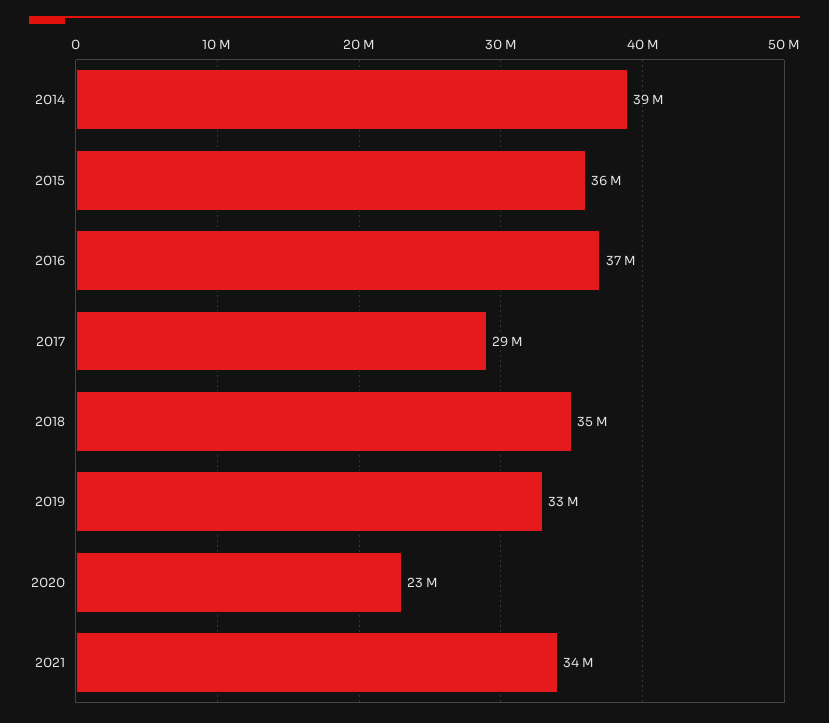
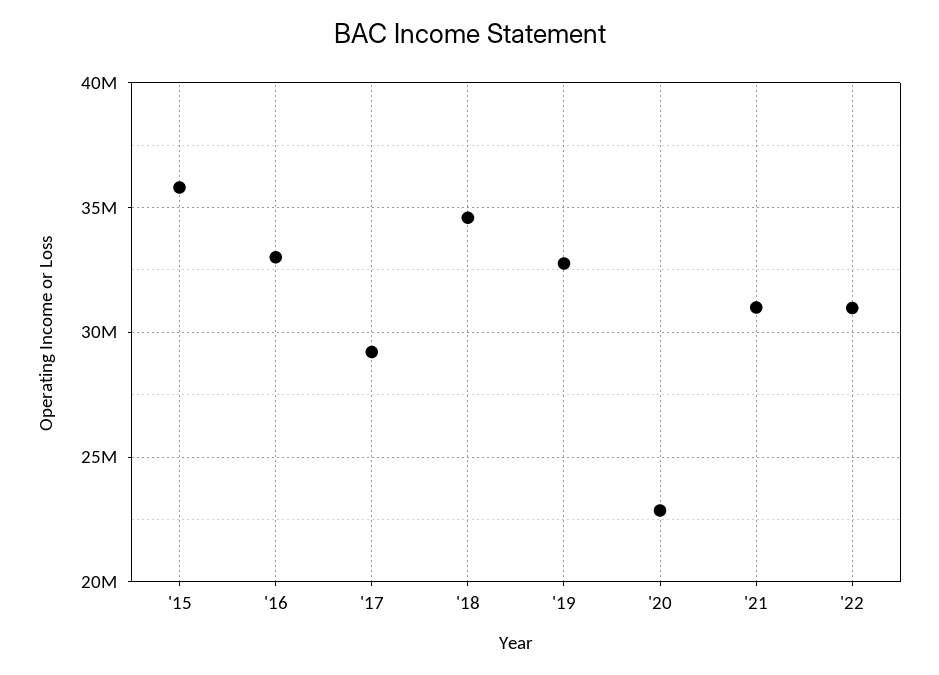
2014: 39000000 -> none
2016: 37000000 -> 33000000
2021: 34000000 -> 31000000
'22: none -> 31000000

